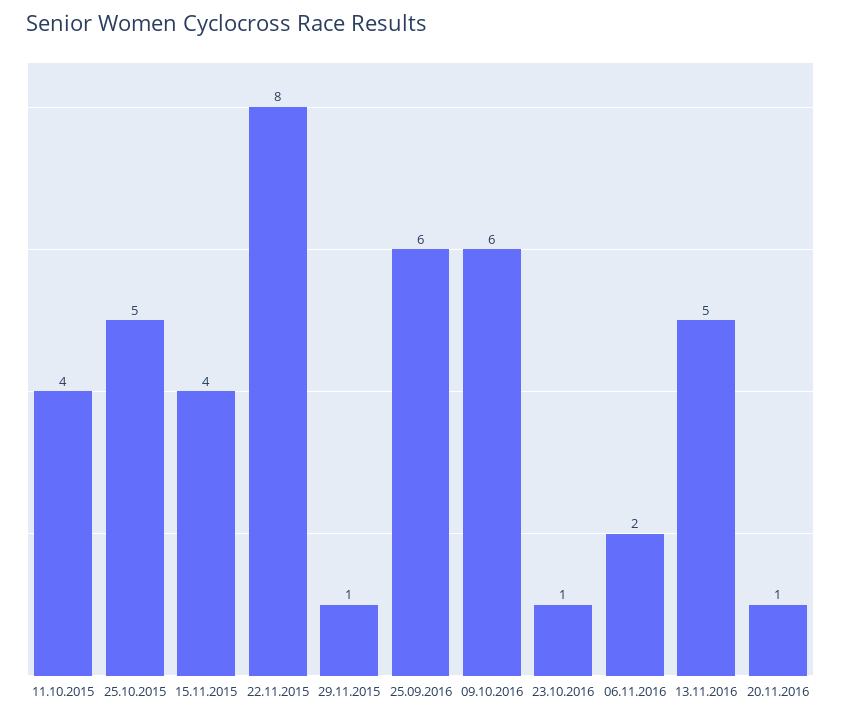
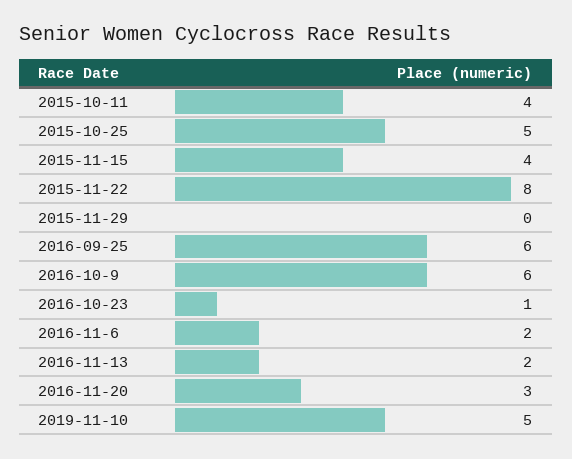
29.11.2015: 1 -> 0
13.11.2016: 5 -> 2
20.11.2016: 1 -> 3
2019-11-10: none -> 5

